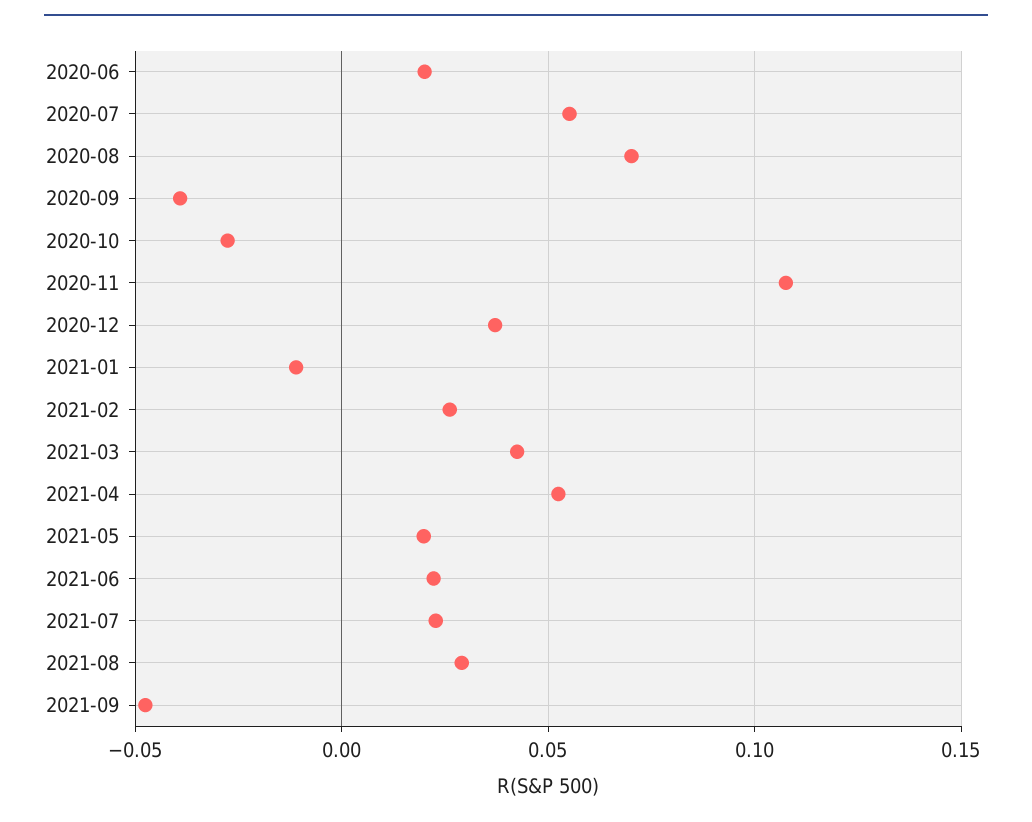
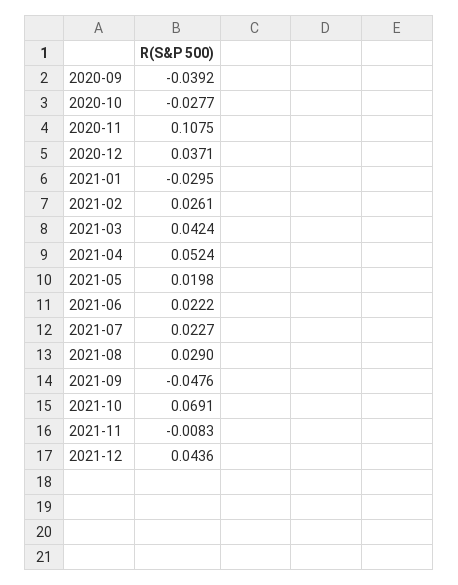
2020-06: 0.02 -> none
2020-07: 0.055 -> none
2020-08: 0.07 -> none
2021-01: -0.01 -> -0.0295
2021-10: none -> 0.0691
2021-11: none -> -0.0083
2021-12: none -> 0.0436

